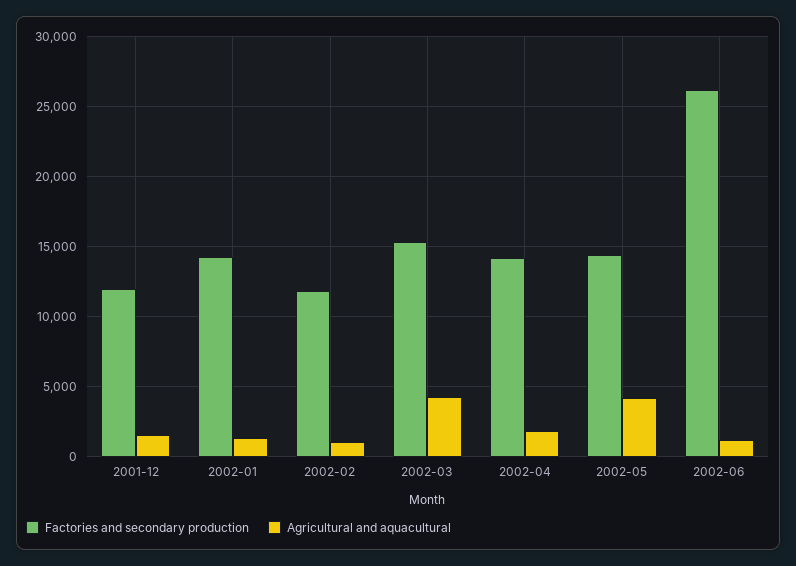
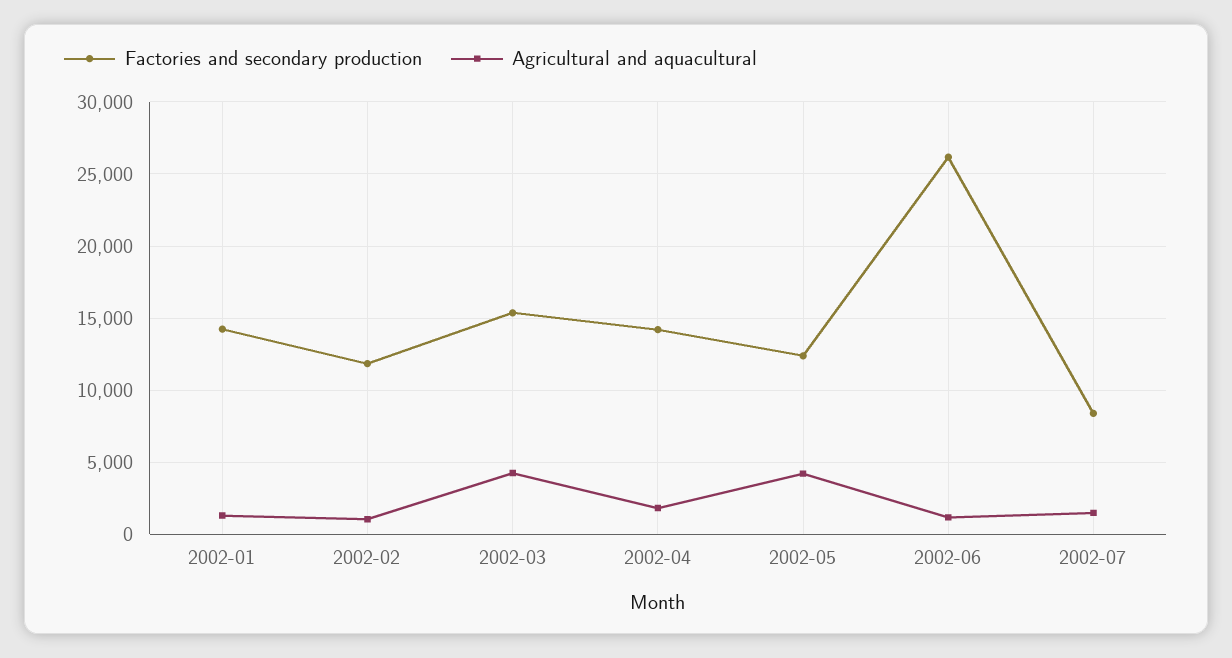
Factories and secondary production, 2001-12: 12000 -> none
Agricultural and aquacultural, 2001-12: 1500 -> none
Factories and secondary production, 2002-05: 14500 -> 12500
Factories and secondary production, 2002-07: none -> 8500
Agricultural and aquacultural, 2002-07: none -> 1500

